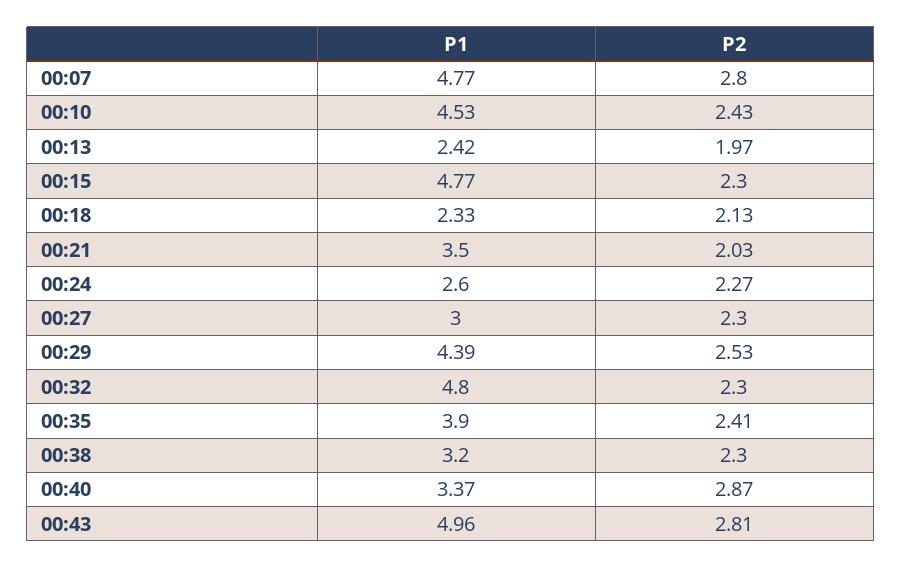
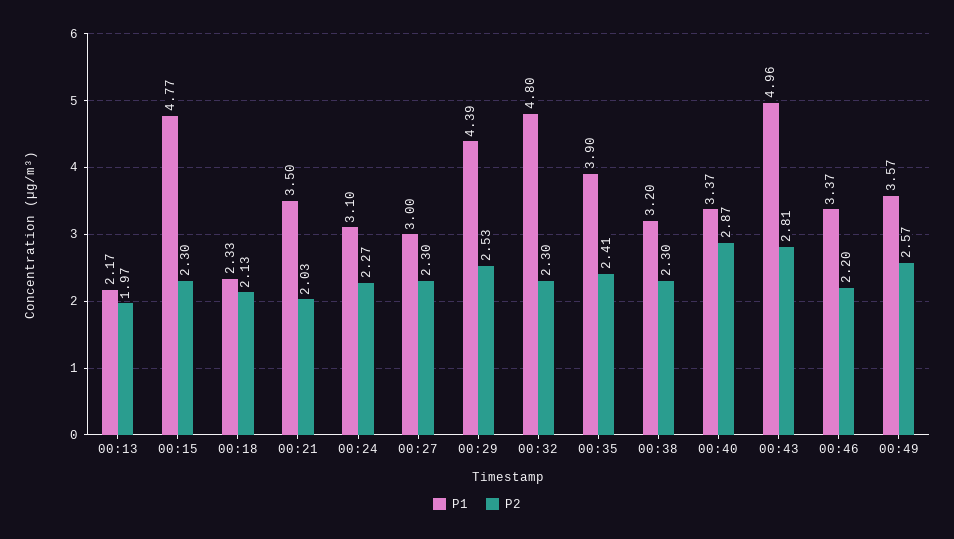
P1, 00:07: 4.77 -> none
P2, 00:07: 2.8 -> none
P1, 00:10: 4.53 -> none
P2, 00:10: 2.43 -> none
P1, 00:13: 2.42 -> 2.17
P1, 00:24: 2.6 -> 3.1
P1, 00:46: none -> 3.37
P2, 00:46: none -> 2.2
P1, 00:49: none -> 3.57
P2, 00:49: none -> 2.57

